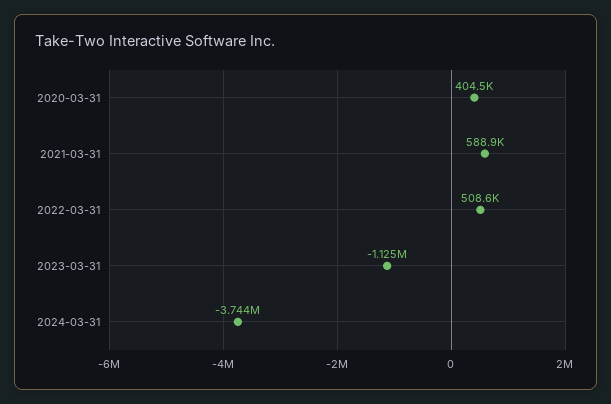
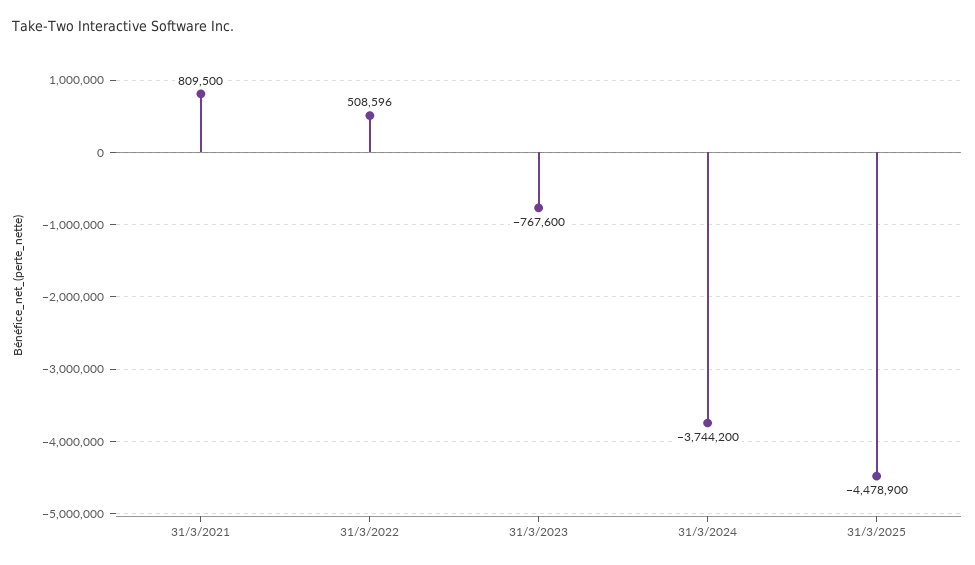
2020-03-31: 404500 -> none
2021-03-31: 588900 -> 809500
2023-03-31: -1125000 -> -767600
31/3/2025: none -> -4478900

